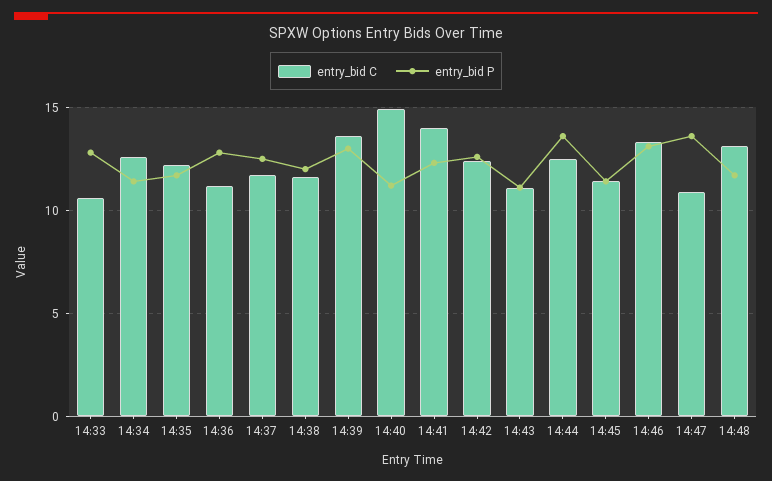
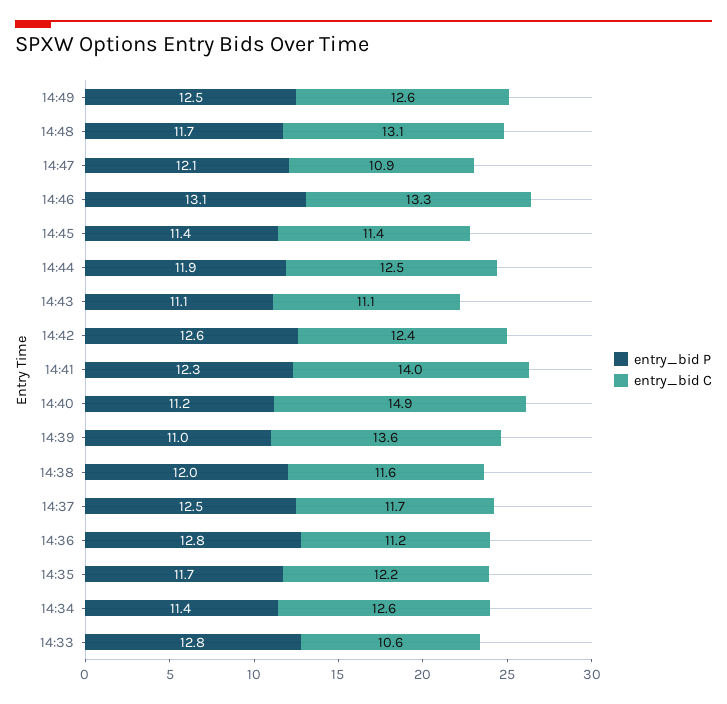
entry_bid P, 14:39: 13 -> 11
entry_bid P, 14:44: 13.5 -> 11.9
entry_bid P, 14:47: 13.5 -> 12.1
entry_bid P, 14:49: none -> 12.5
entry_bid C, 14:49: none -> 12.6

